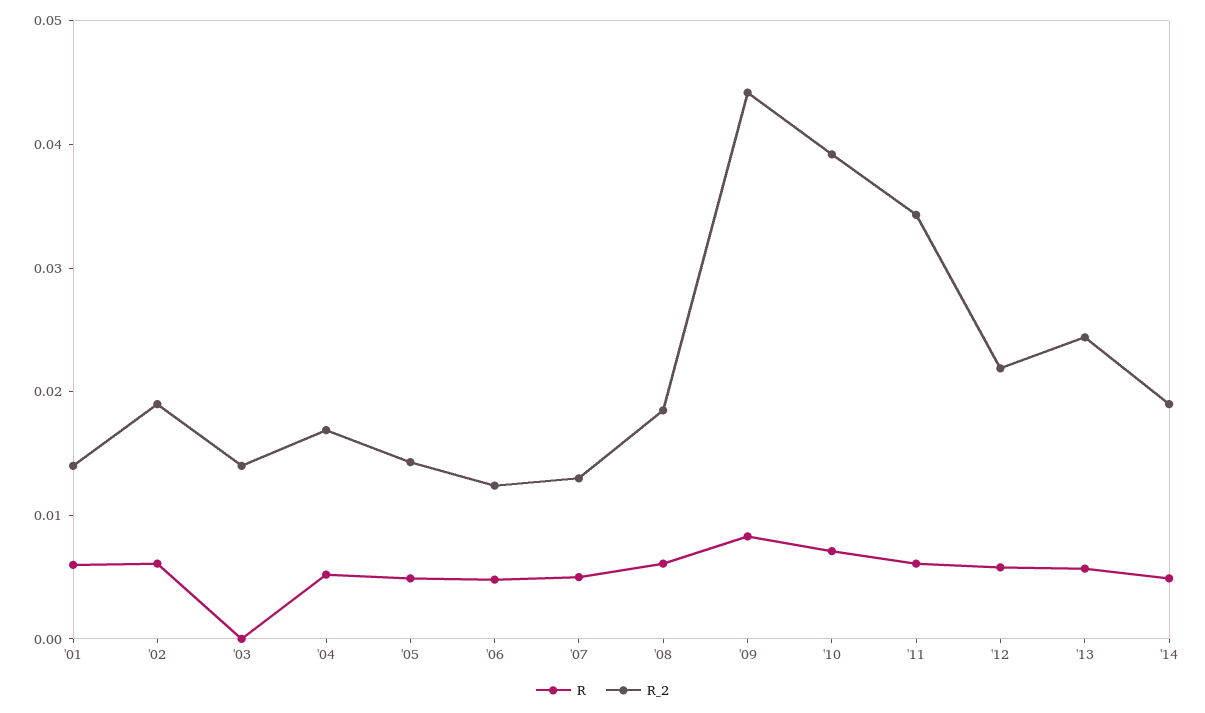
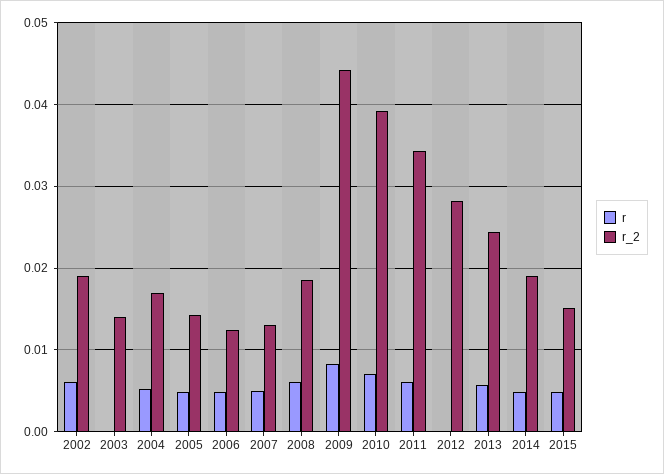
R, '01: 0.006 -> none
R_2, '01: 0.014 -> none
R, '12: 0.006 -> 0
R_2, '12: 0.022 -> 0.028
R, 2015: none -> 0.005
R_2, 2015: none -> 0.015

